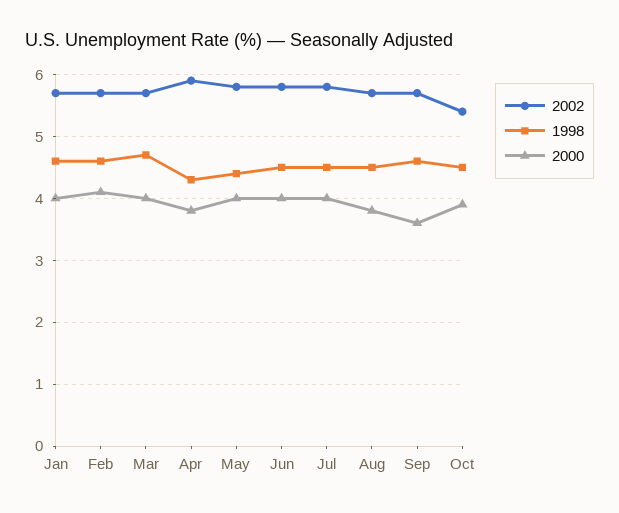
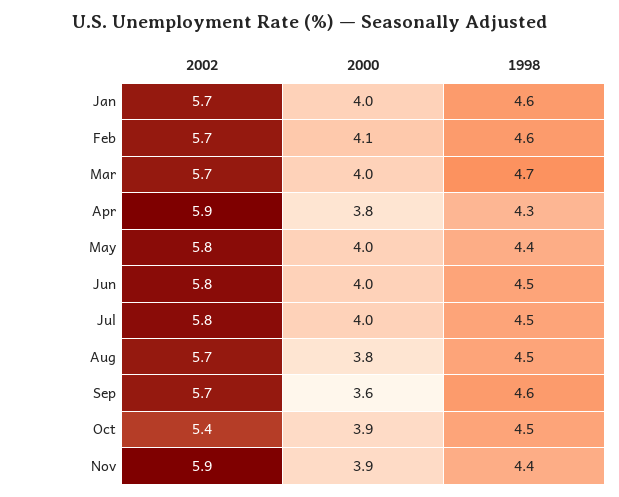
2002, Nov: none -> 5.9
2000, Nov: none -> 3.9
1998, Nov: none -> 4.4

